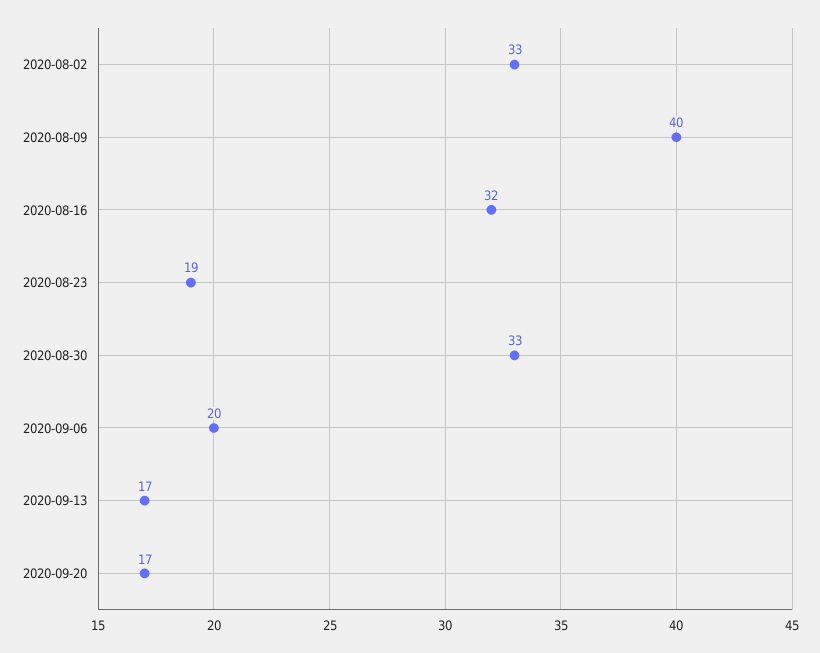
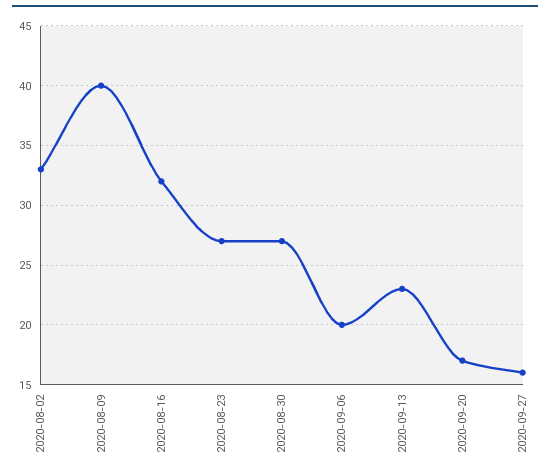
2020-08-23: 19 -> 27
2020-08-30: 33 -> 27
2020-09-13: 17 -> 23
2020-09-27: none -> 16

